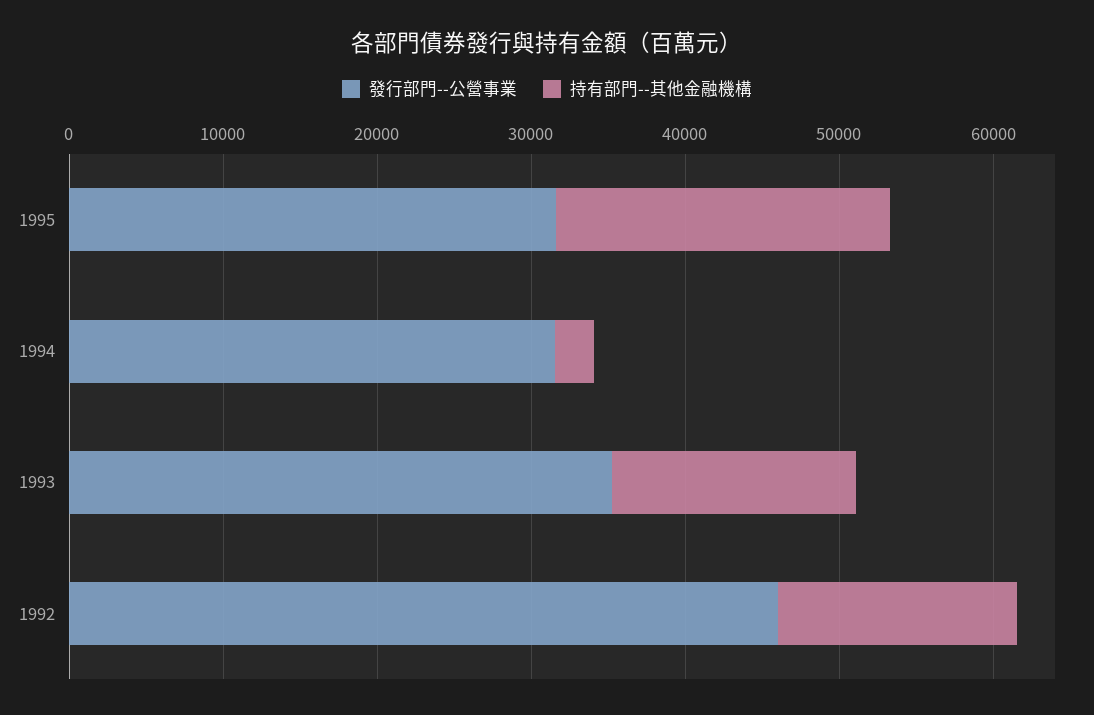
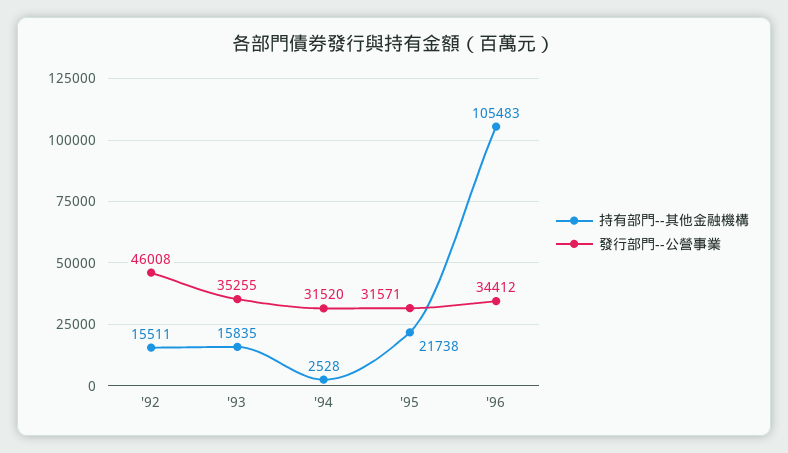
持有部門--其他金融機構, '96: none -> 105483
發行部門--公營事業, '96: none -> 34412

